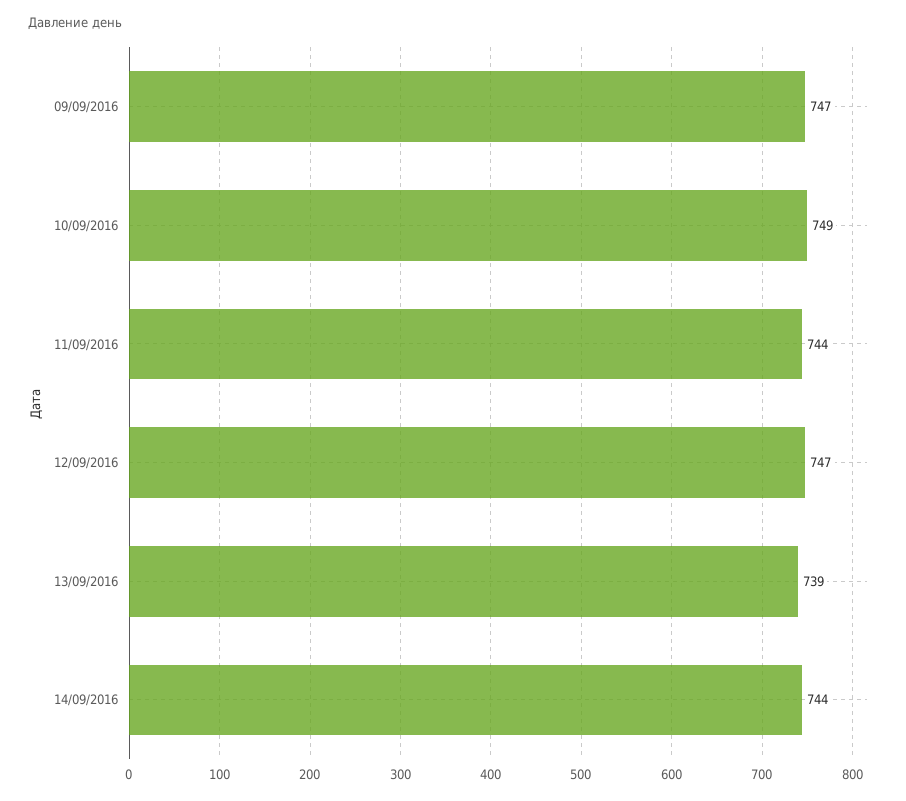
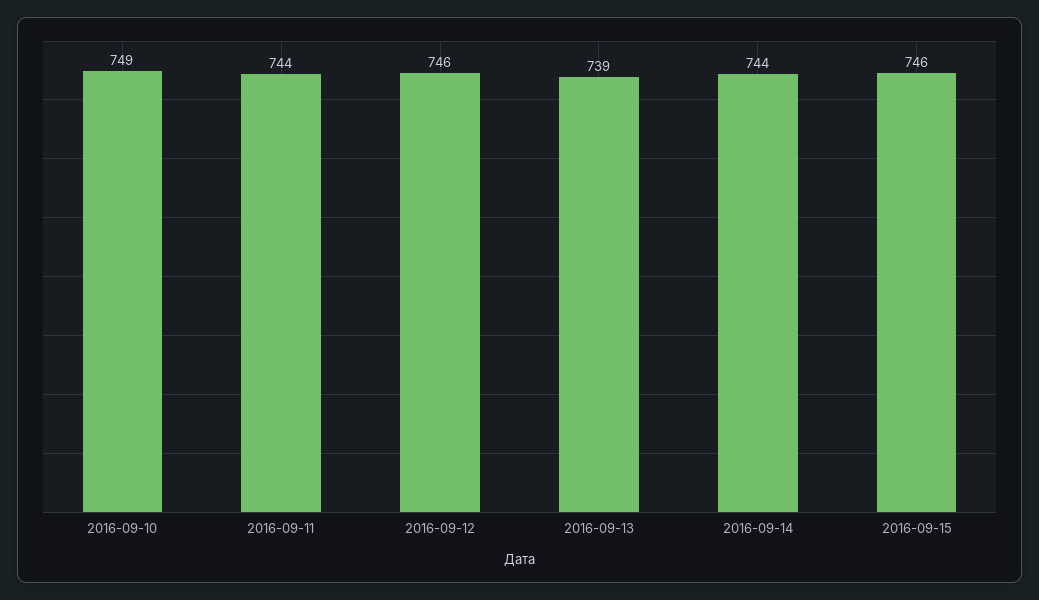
09/09/2016: 747 -> none
12/09/2016: 747 -> 746
2016-09-15: none -> 746

